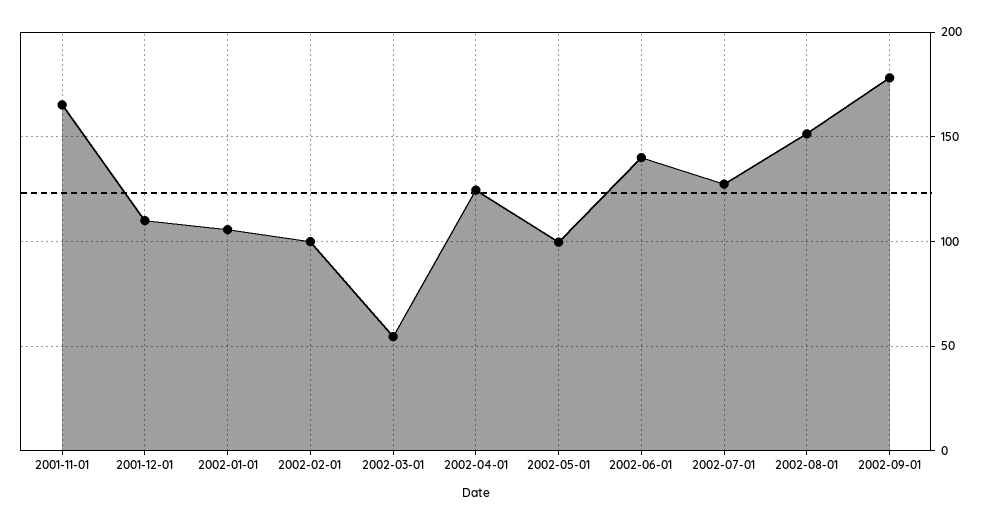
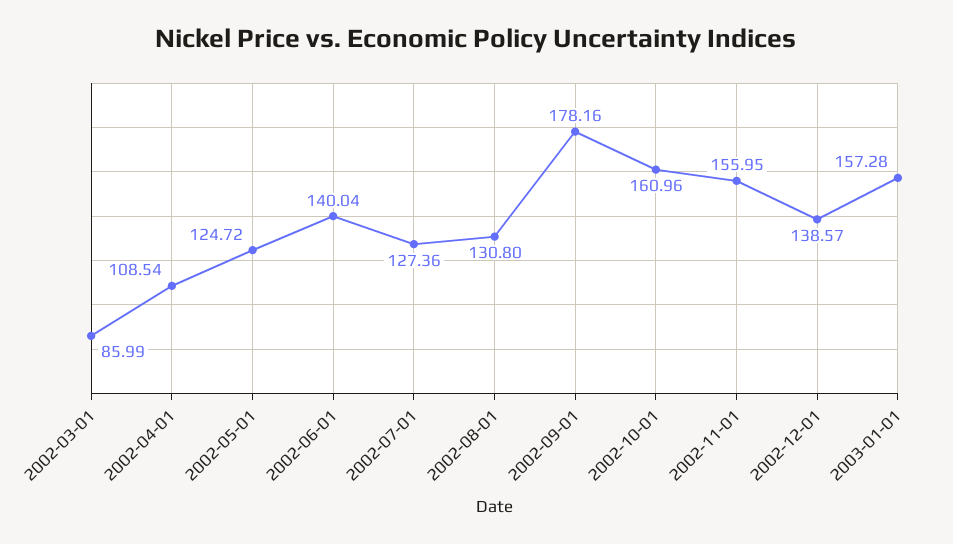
2001-11-01: 165 -> none
2001-12-01: 110 -> none
2002-01-01: 105 -> none
2002-02-01: 100 -> none
2002-03-01: 55 -> 85.99
2002-04-01: 125 -> 108.54
2002-05-01: 100 -> 124.72
2002-08-01: 150 -> 130.8
2002-10-01: none -> 160.96
2002-11-01: none -> 155.95
2002-12-01: none -> 138.57
2003-01-01: none -> 157.28

